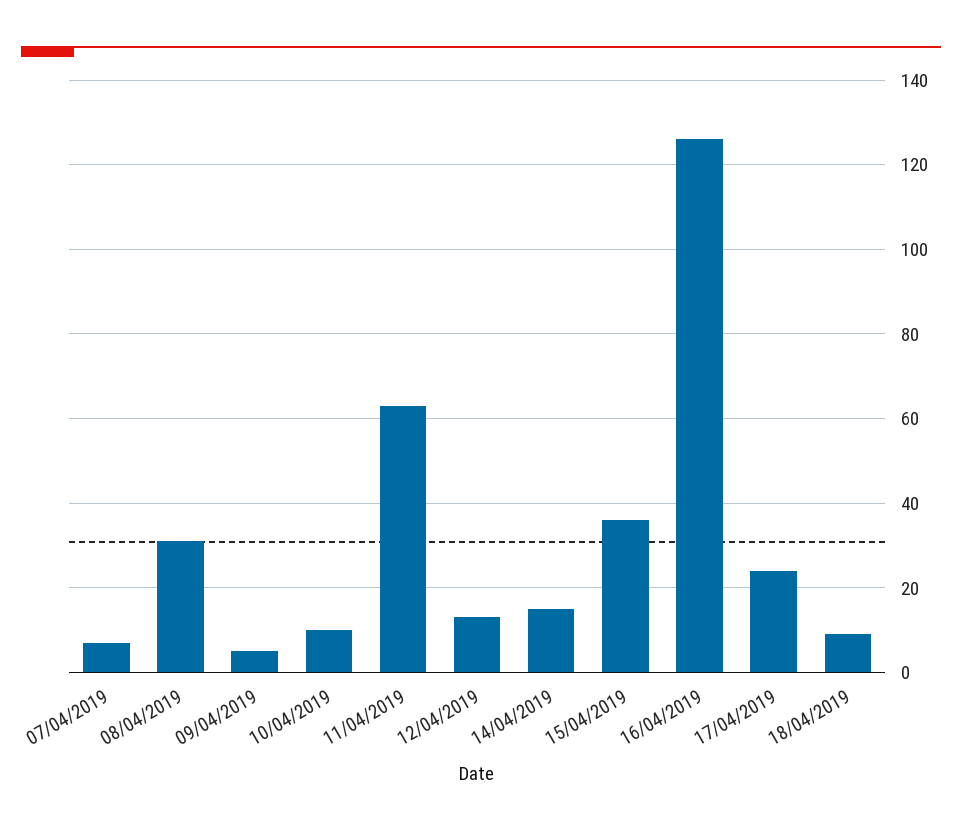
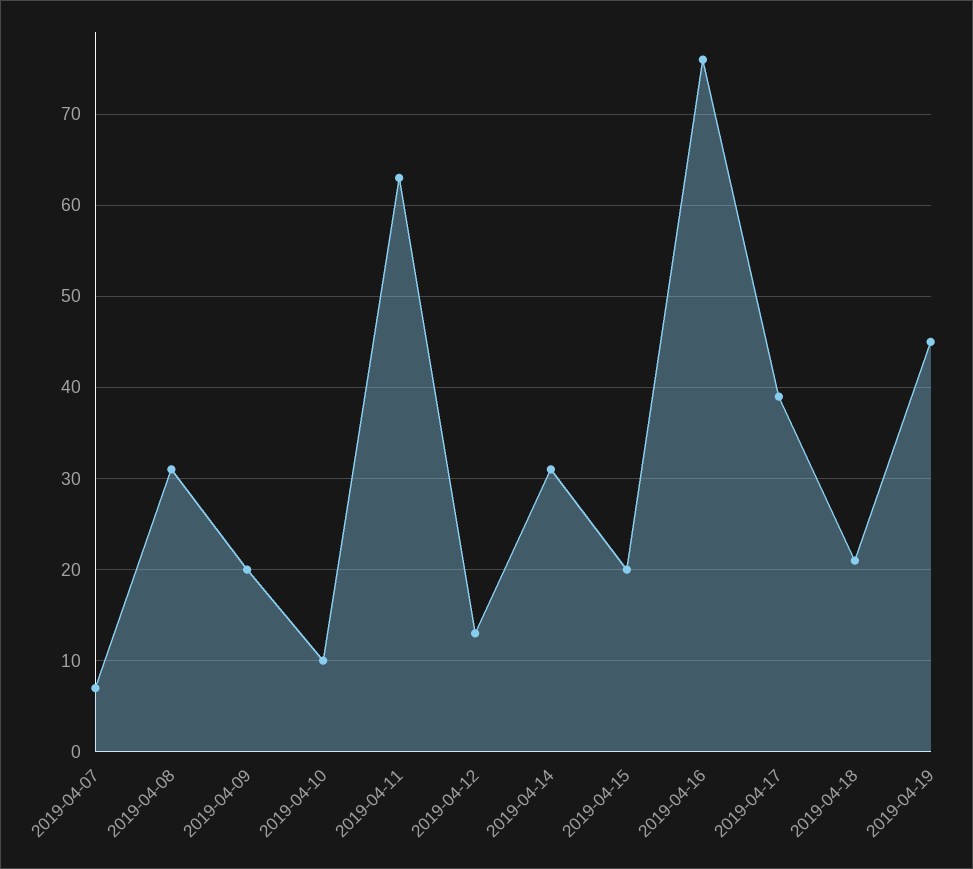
09/04/2019: 5 -> 20
14/04/2019: 15 -> 31
15/04/2019: 35 -> 20
16/04/2019: 125 -> 76
17/04/2019: 25 -> 39
18/04/2019: 10 -> 21
2019-04-19: none -> 45

